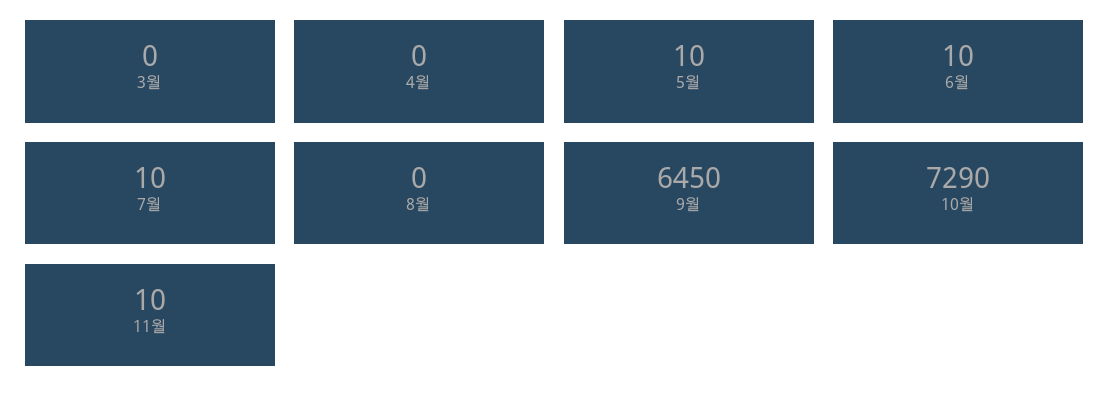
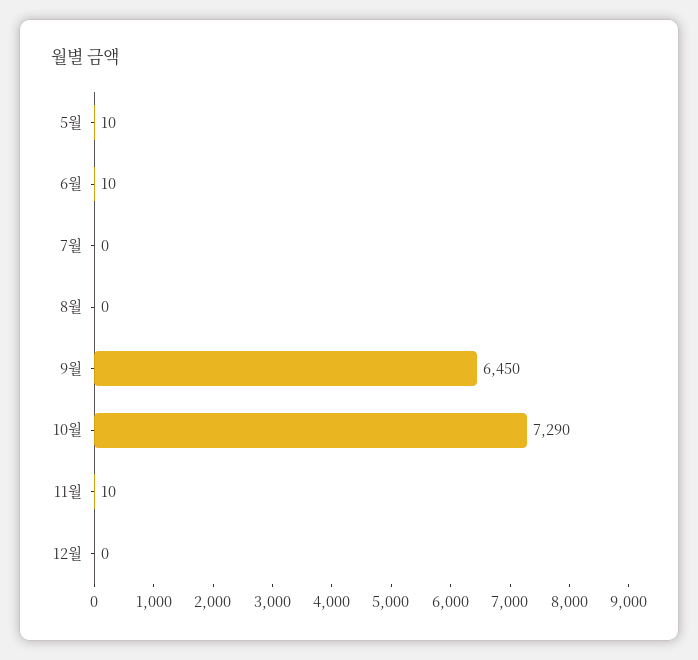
3월: 0 -> none
4월: 0 -> none
7월: 10 -> 0
12월: none -> 0

